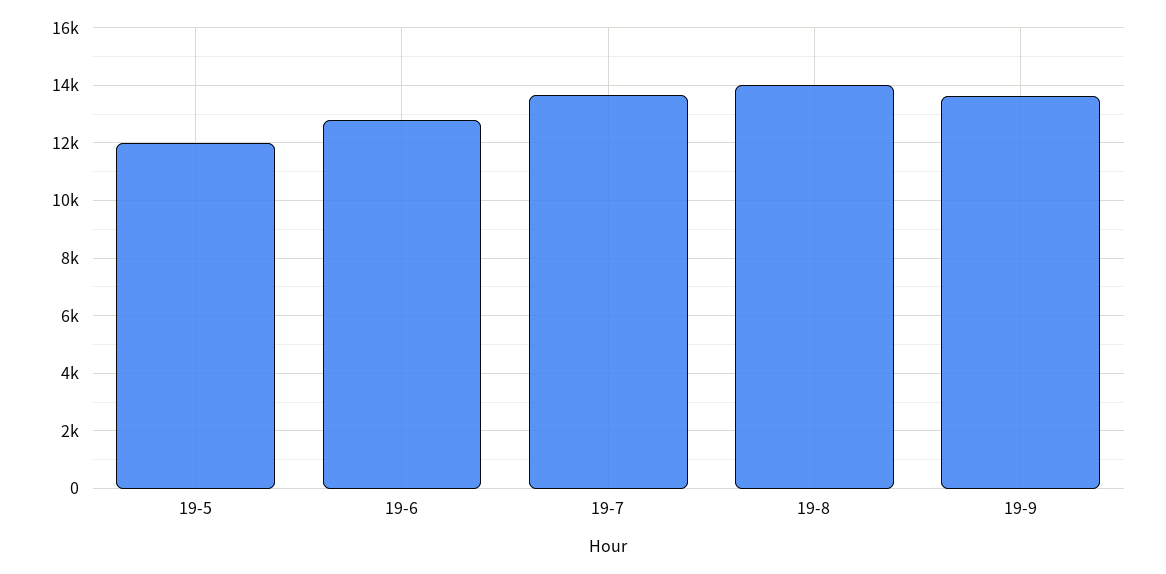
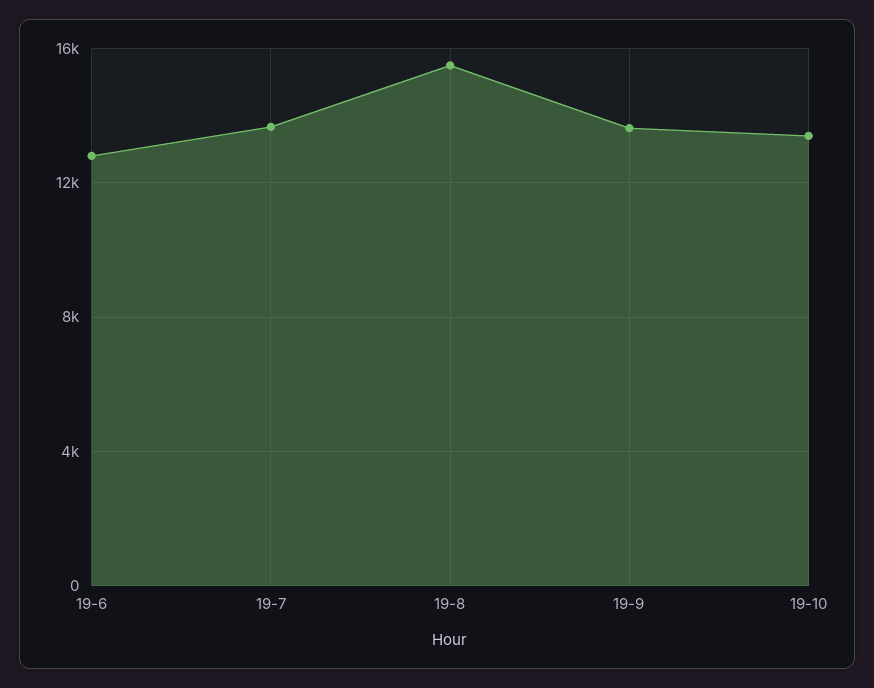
19-5: 12000 -> none
19-8: 14000 -> 15500
19-10: none -> 13500

